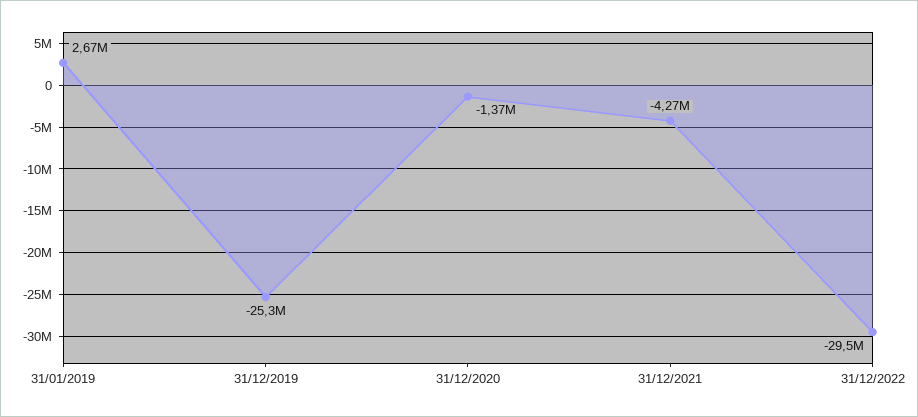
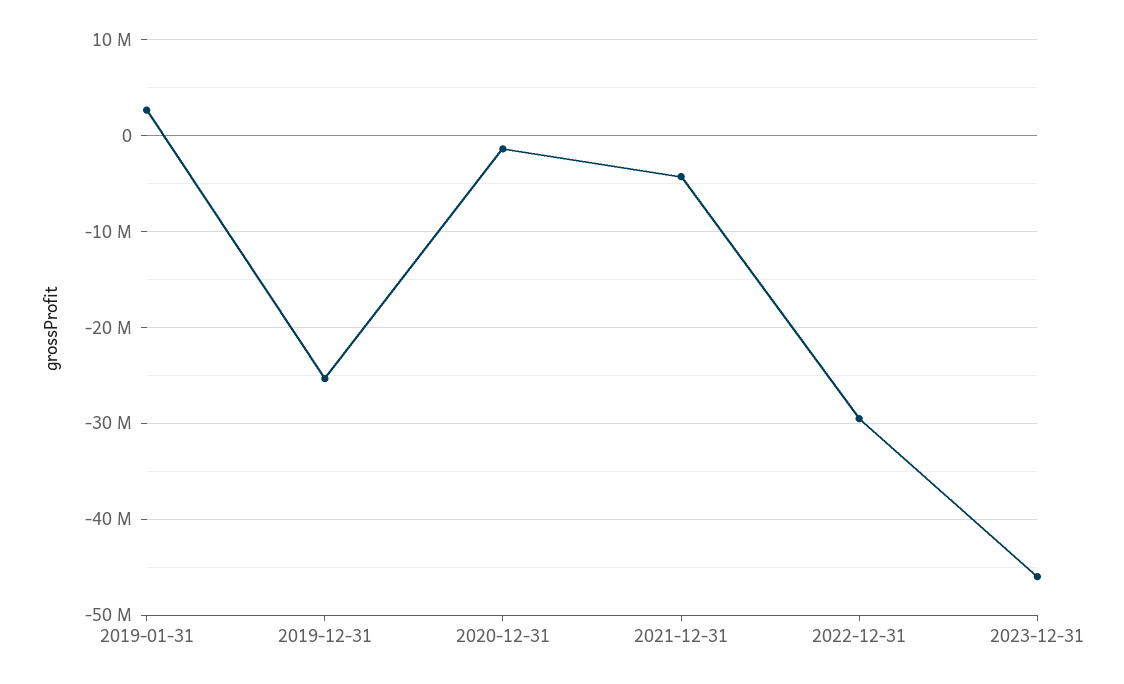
2023-12-31: none -> -46000000

